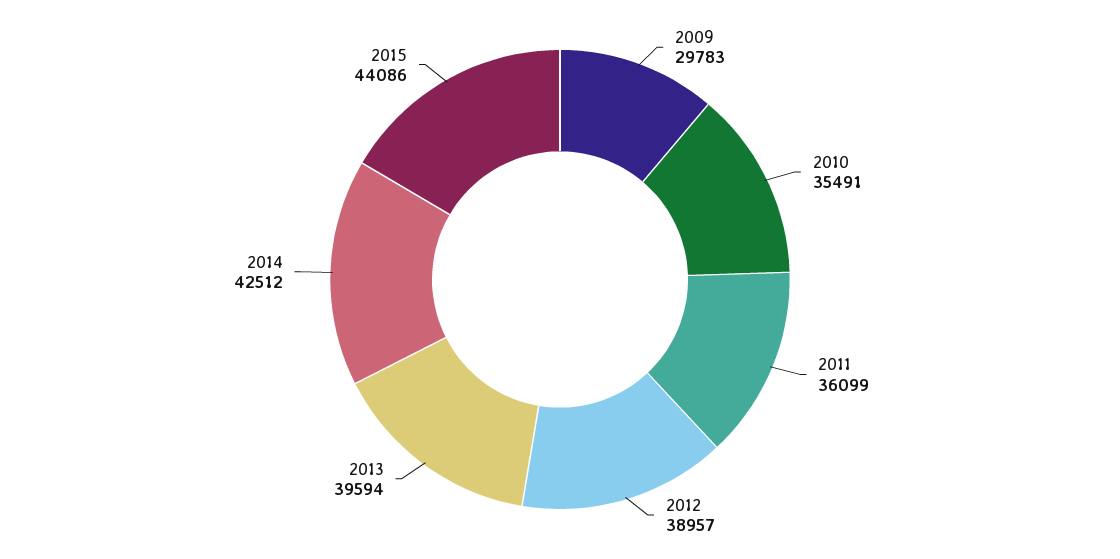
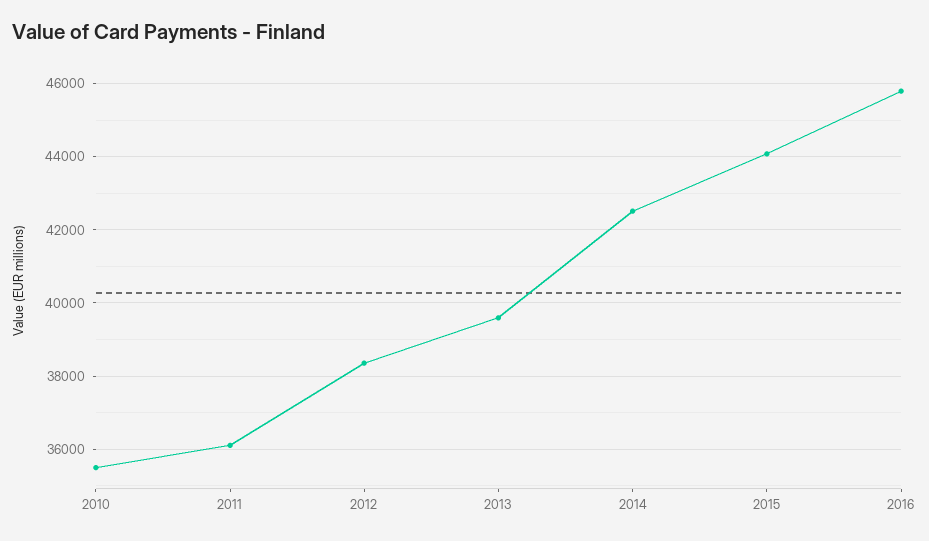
2009: 29783 -> none
2012: 38957 -> 38400
2016: none -> 45800

